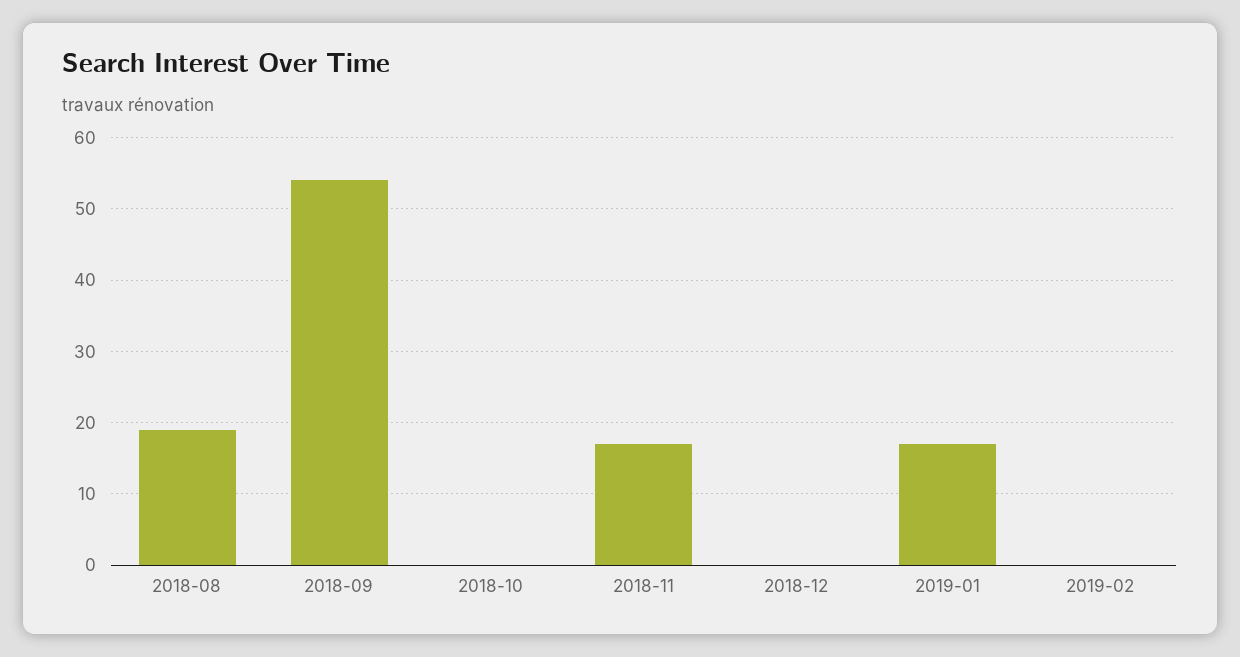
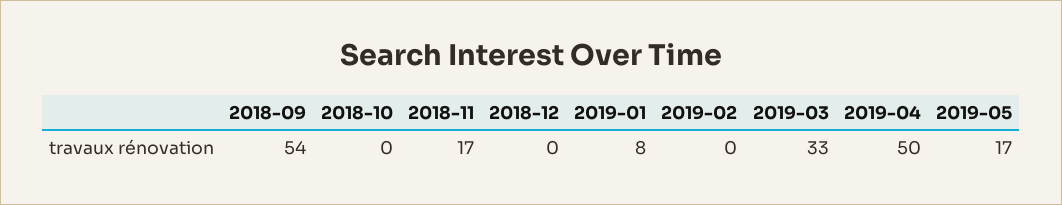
2018-08: 19 -> none
2019-01: 17 -> 8
2019-03: none -> 33
2019-04: none -> 50
2019-05: none -> 17

